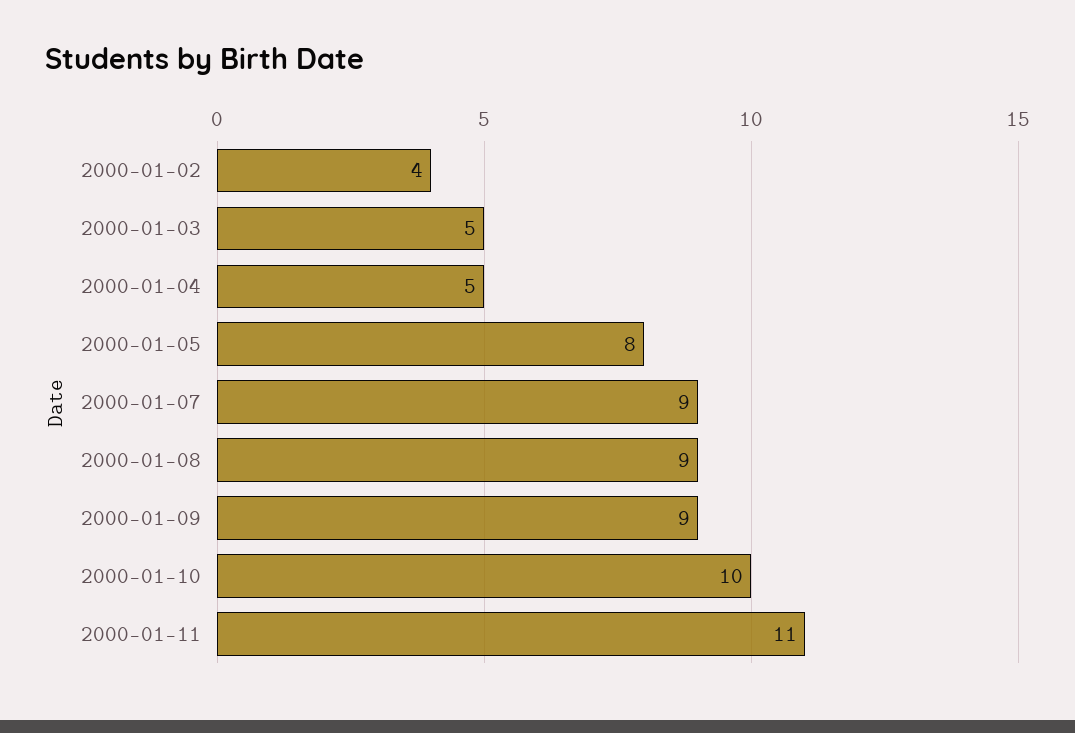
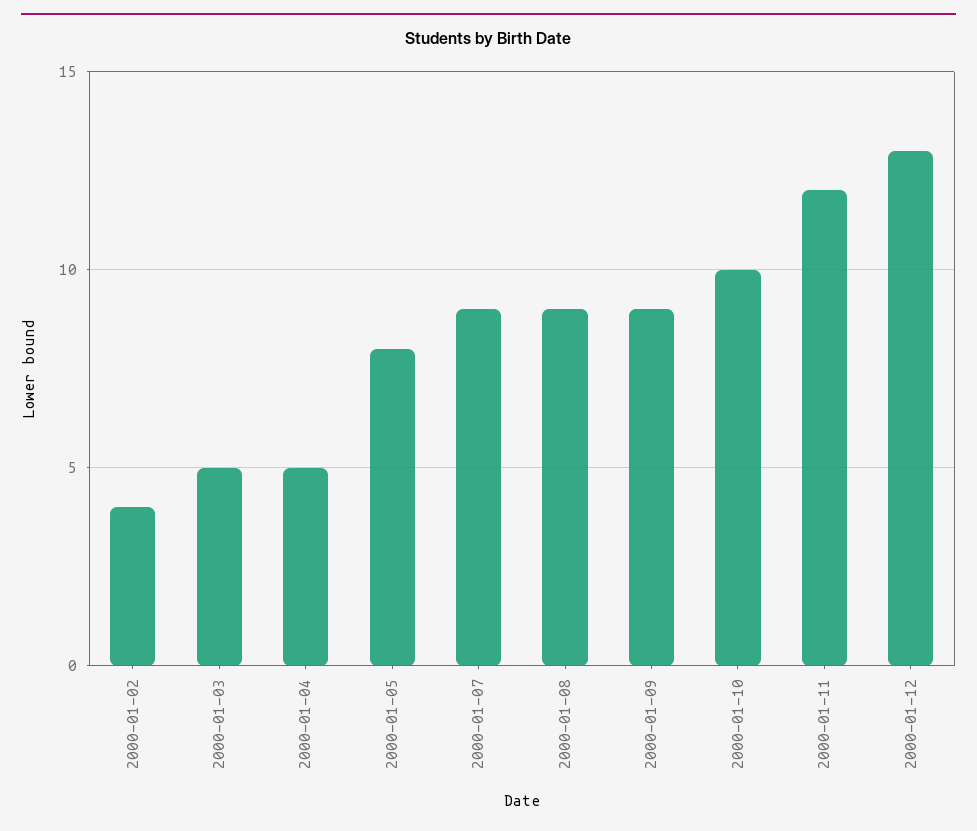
2000-01-11: 11 -> 12
2000-01-12: none -> 13

